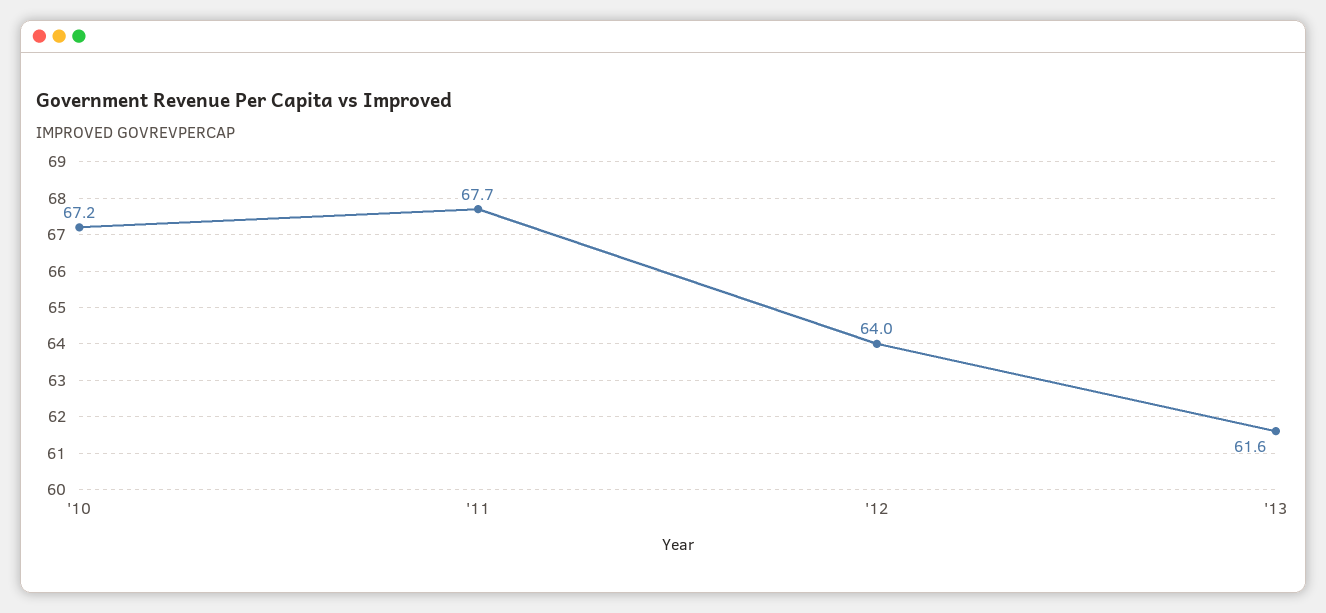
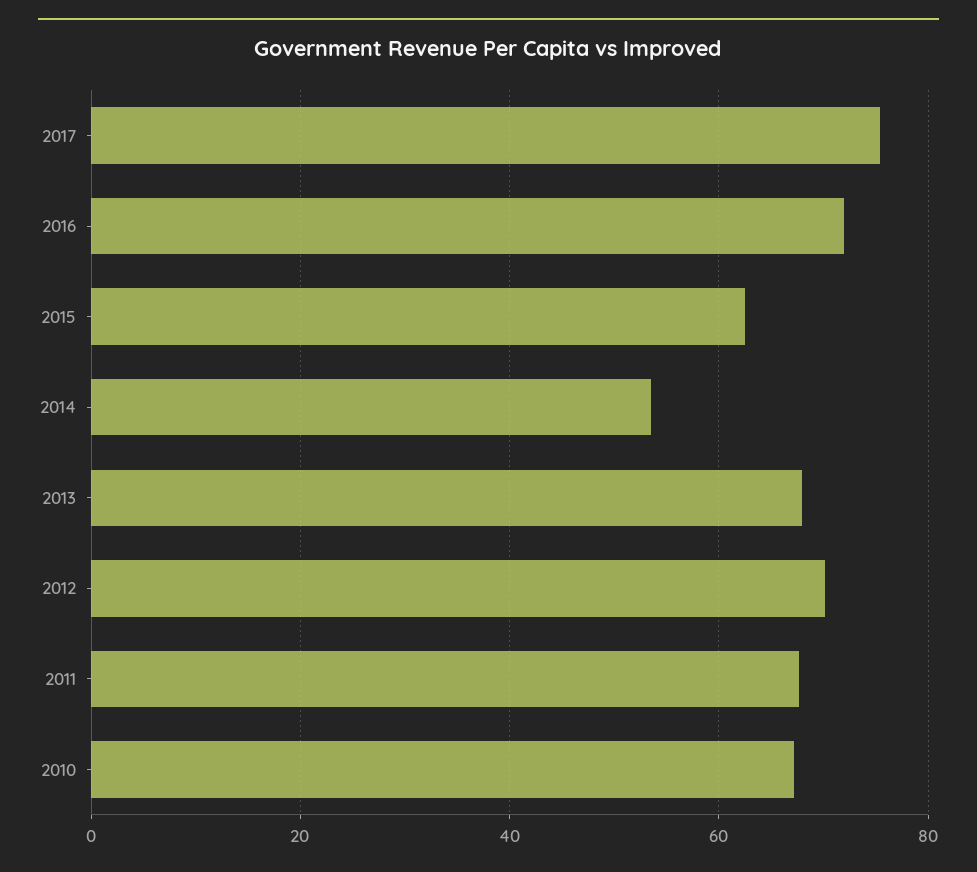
'12: 64 -> 70
'13: 61.6 -> 68
2017: none -> 76
2016: none -> 72
2015: none -> 62
2014: none -> 54

